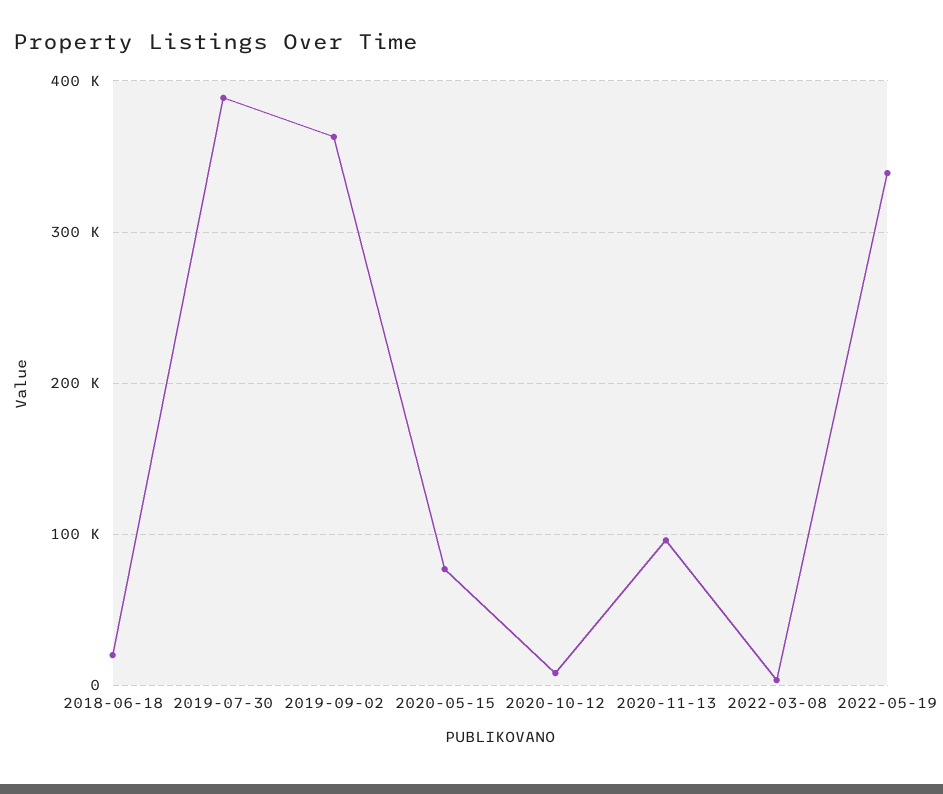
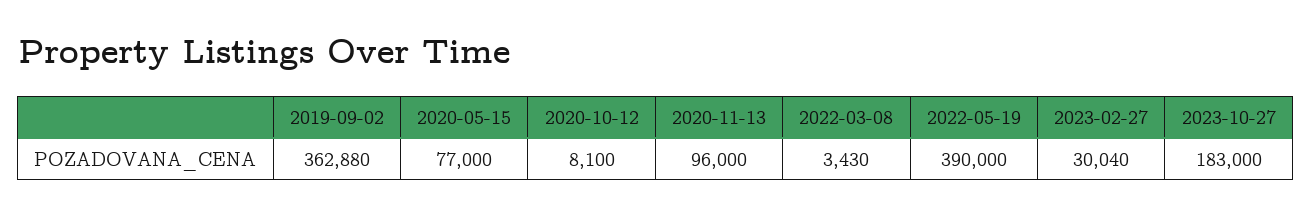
2018-06-18: 20000 -> none
2019-07-30: 390000 -> none
2022-05-19: 340000 -> 390000
2023-02-27: none -> 30040
2023-10-27: none -> 183000

